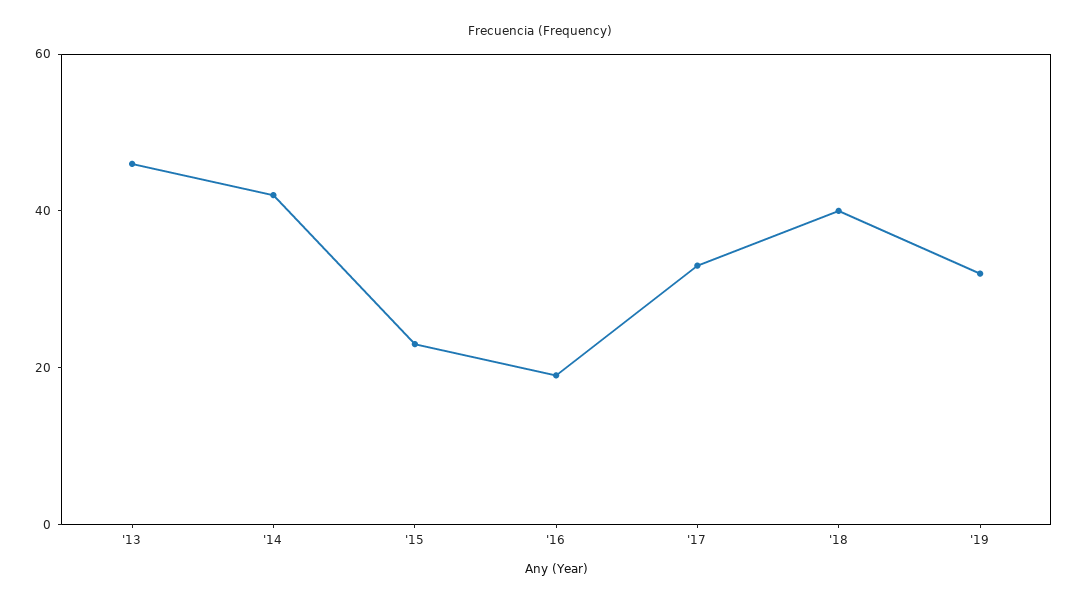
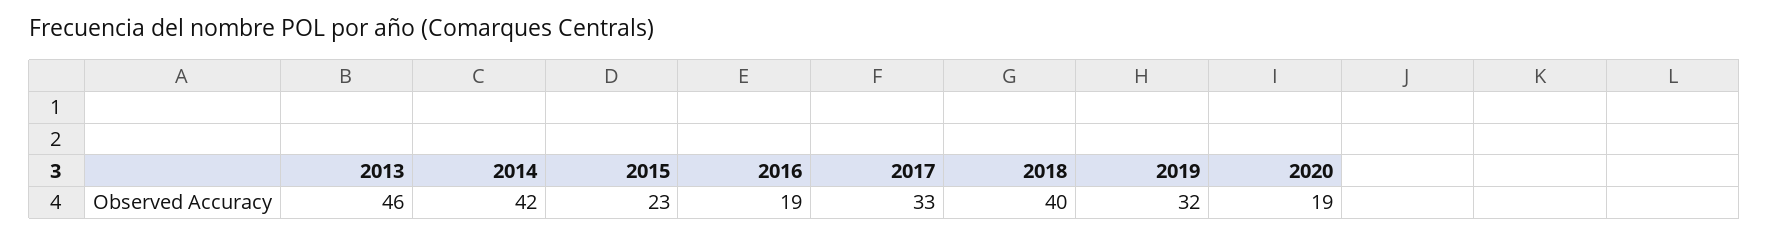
2020: none -> 19

